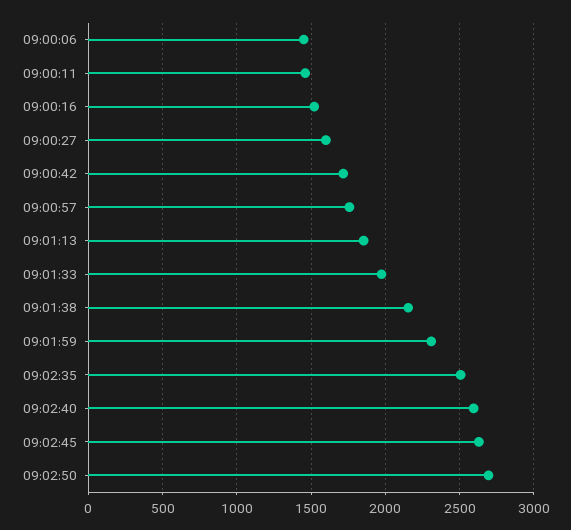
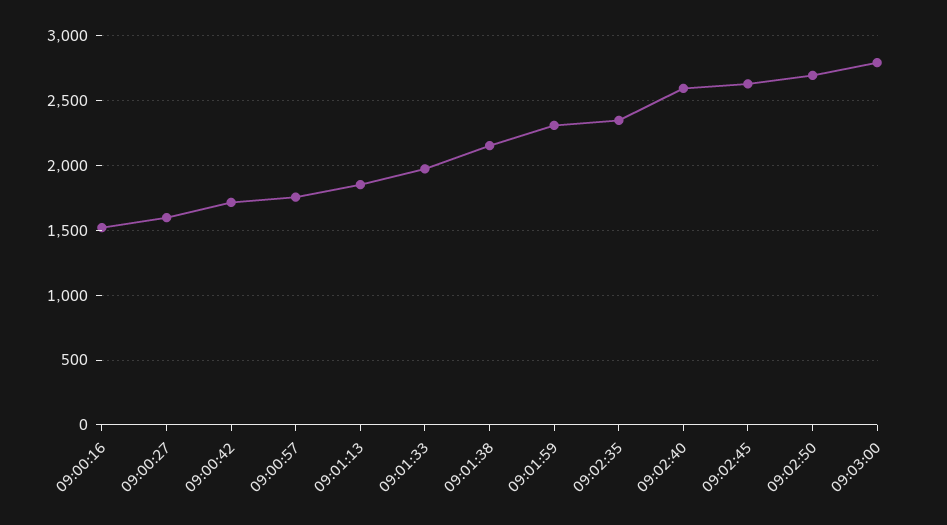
09:00:06: 1450 -> none
09:00:11: 1450 -> none
09:02:35: 2500 -> 2350
09:03:00: none -> 2800

